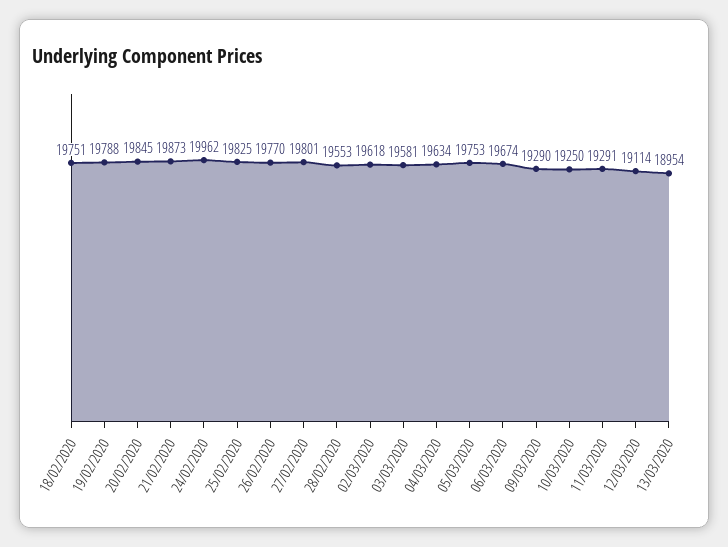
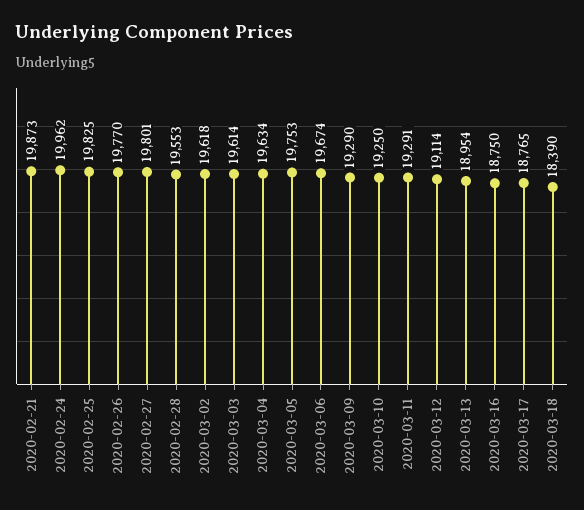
18/02/2020: 19751 -> none
19/02/2020: 19788 -> none
20/02/2020: 19845 -> none
03/03/2020: 19581 -> 19614
2020-03-16: none -> 18750
2020-03-17: none -> 18765
2020-03-18: none -> 18390

